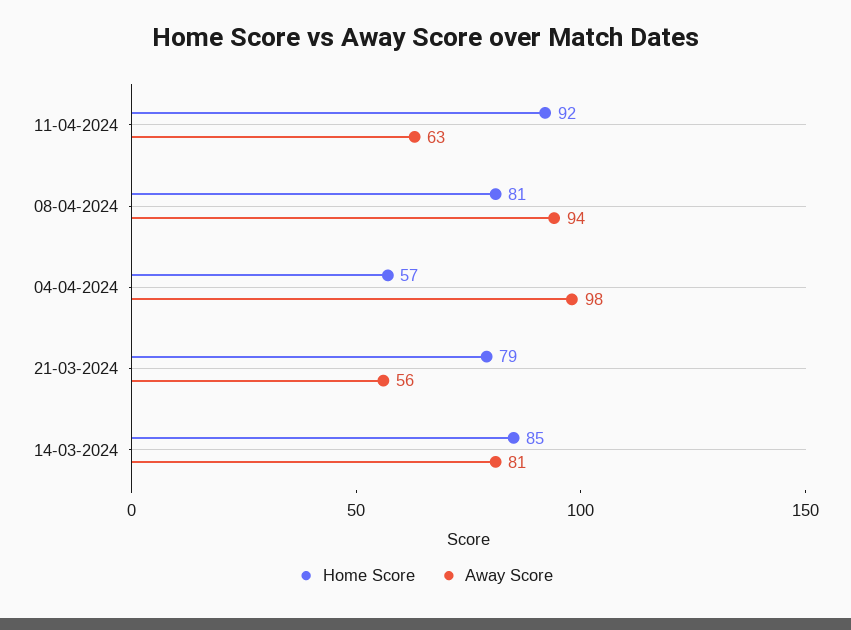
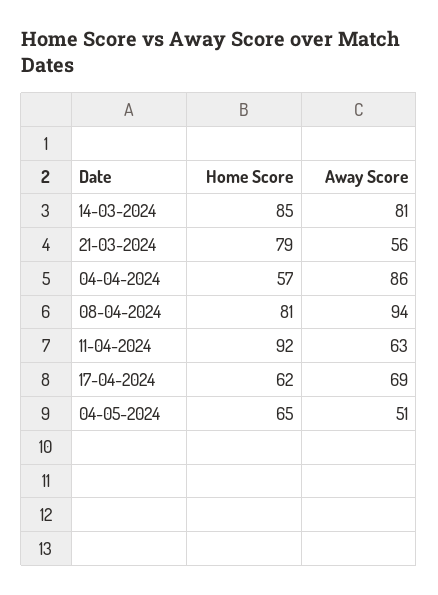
Away Score, 04-04-2024: 98 -> 86
Home Score, 17-04-2024: none -> 62
Away Score, 17-04-2024: none -> 69
Home Score, 04-05-2024: none -> 65
Away Score, 04-05-2024: none -> 51

